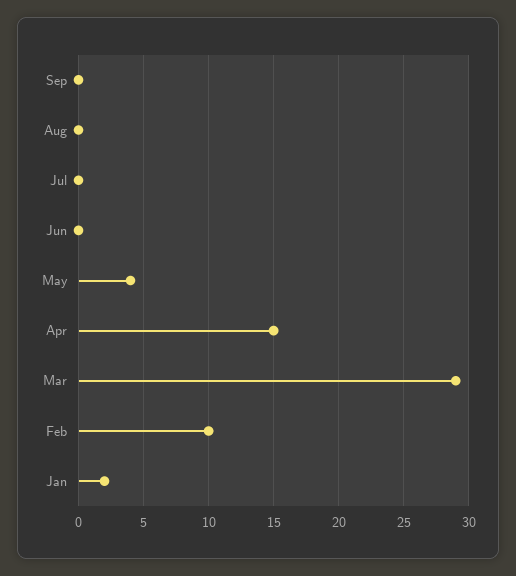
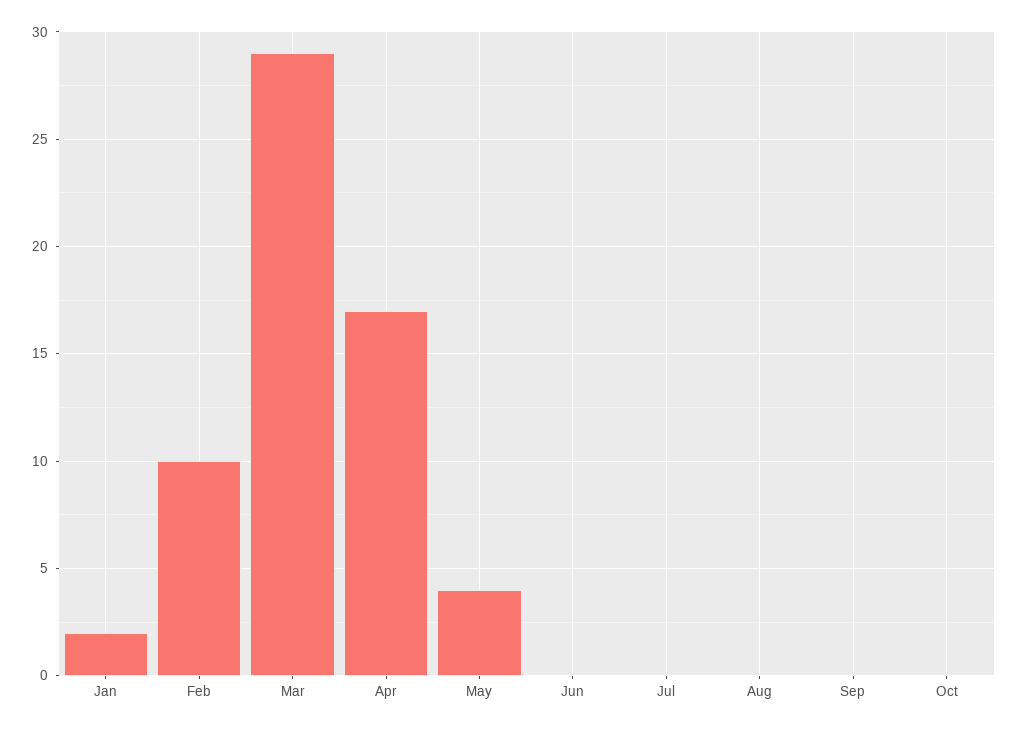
Apr: 15 -> 17
Oct: none -> 0

